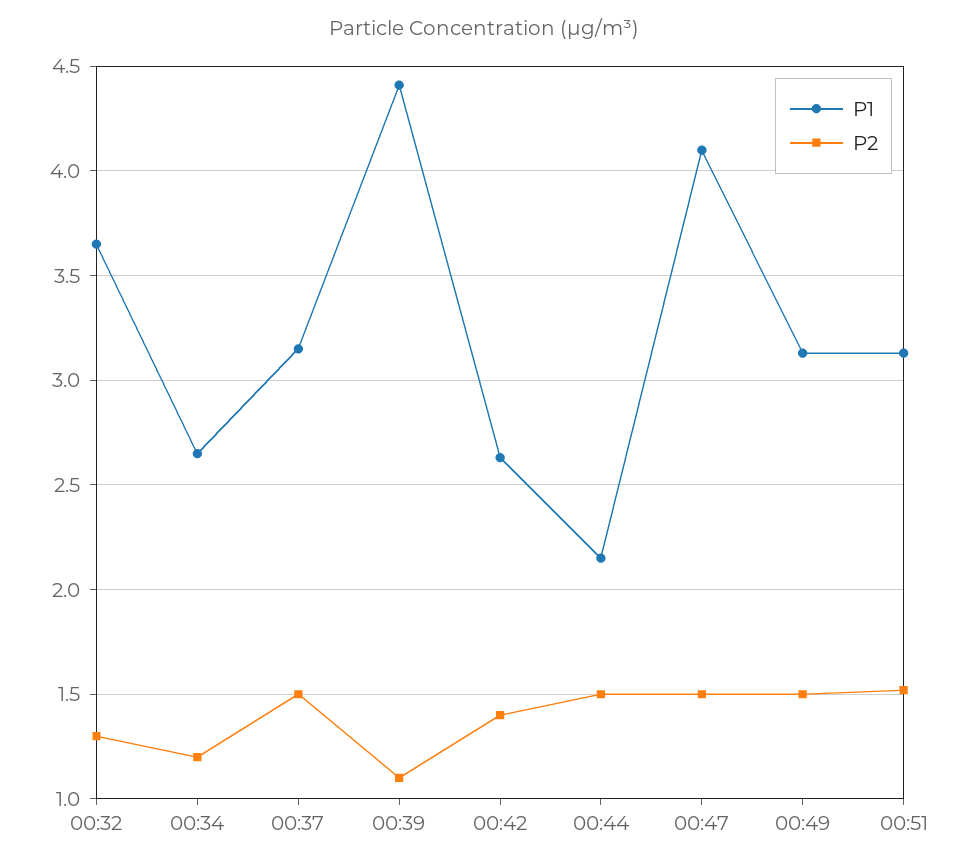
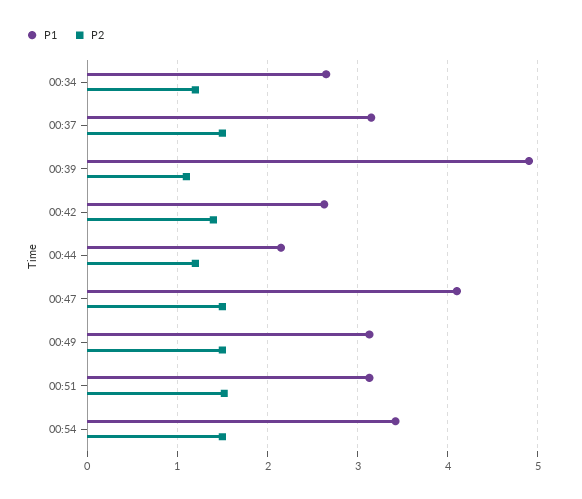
P1, 00:32: 3.65 -> none
P2, 00:32: 1.3 -> none
P1, 00:39: 4.4 -> 4.9
P2, 00:44: 1.5 -> 1.2
P1, 00:54: none -> 3.4
P2, 00:54: none -> 1.5

